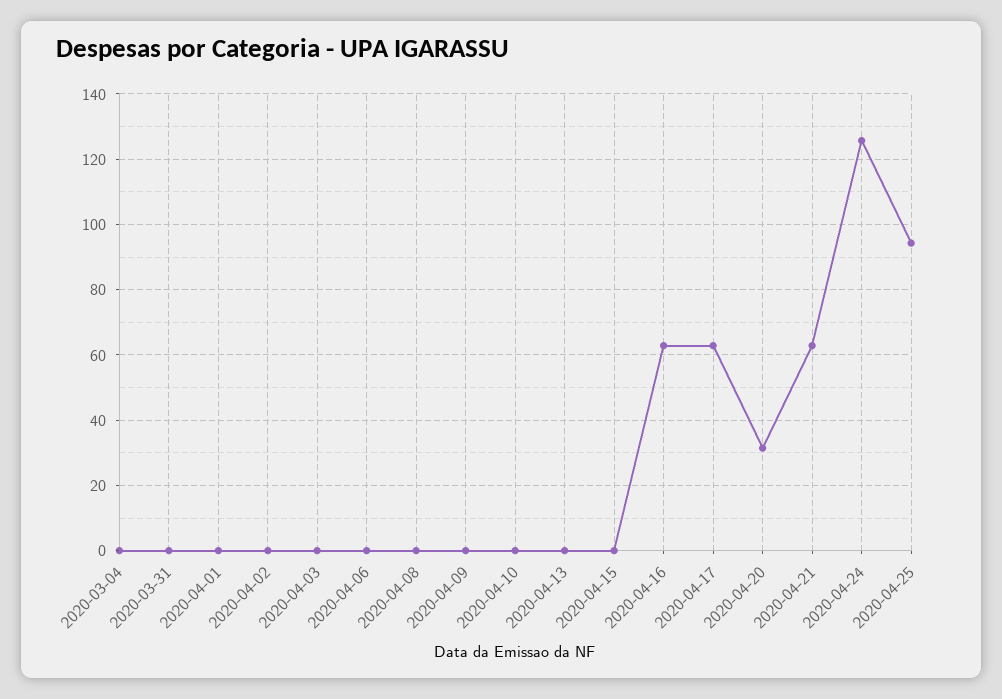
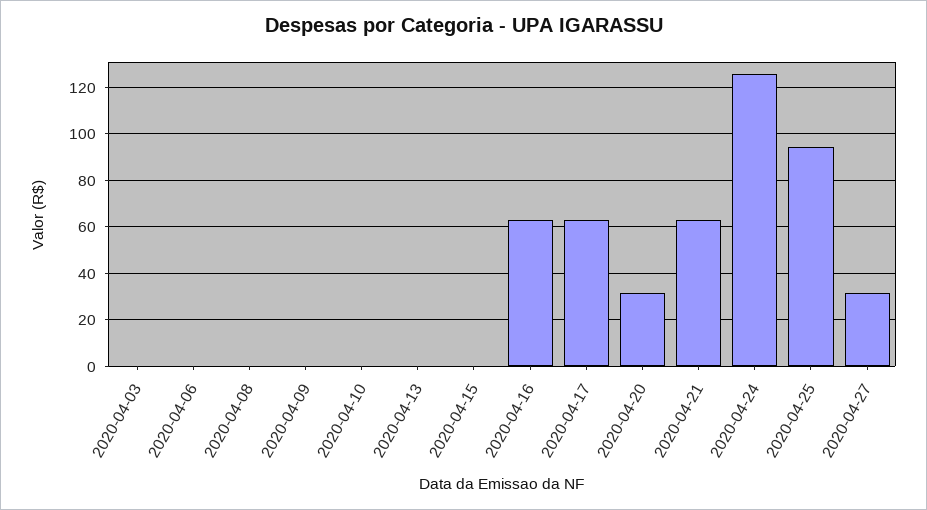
2020-03-04: 0 -> none
2020-03-31: 0 -> none
2020-04-01: 0 -> none
2020-04-02: 0 -> none
2020-04-27: none -> 30

